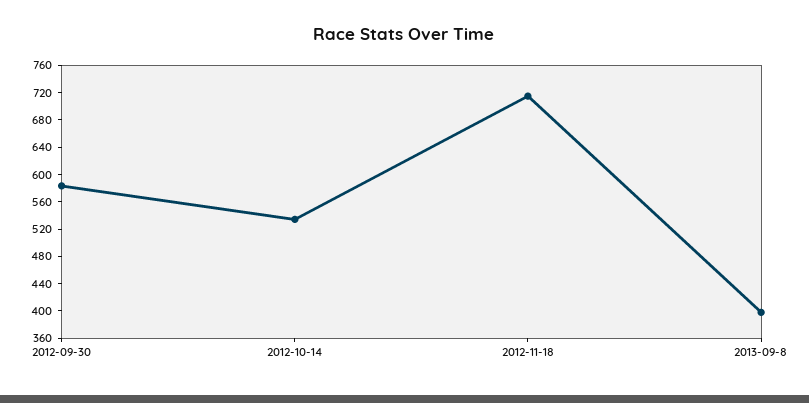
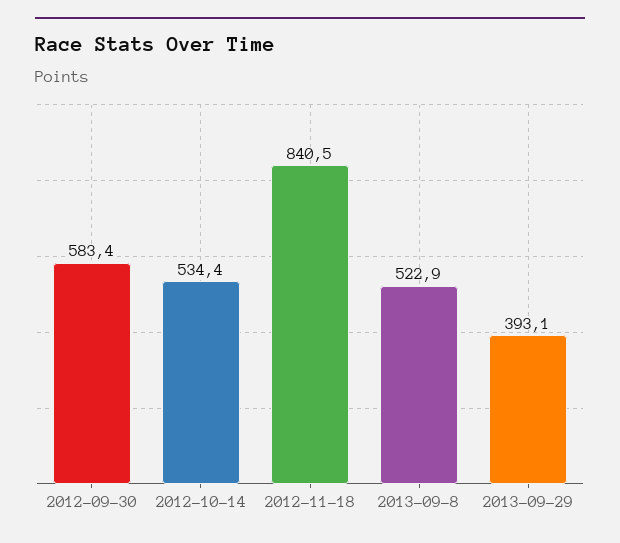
2012-11-18: 720 -> 840.5
2013-09-8: 400 -> 522.9
2013-09-29: none -> 393.1

